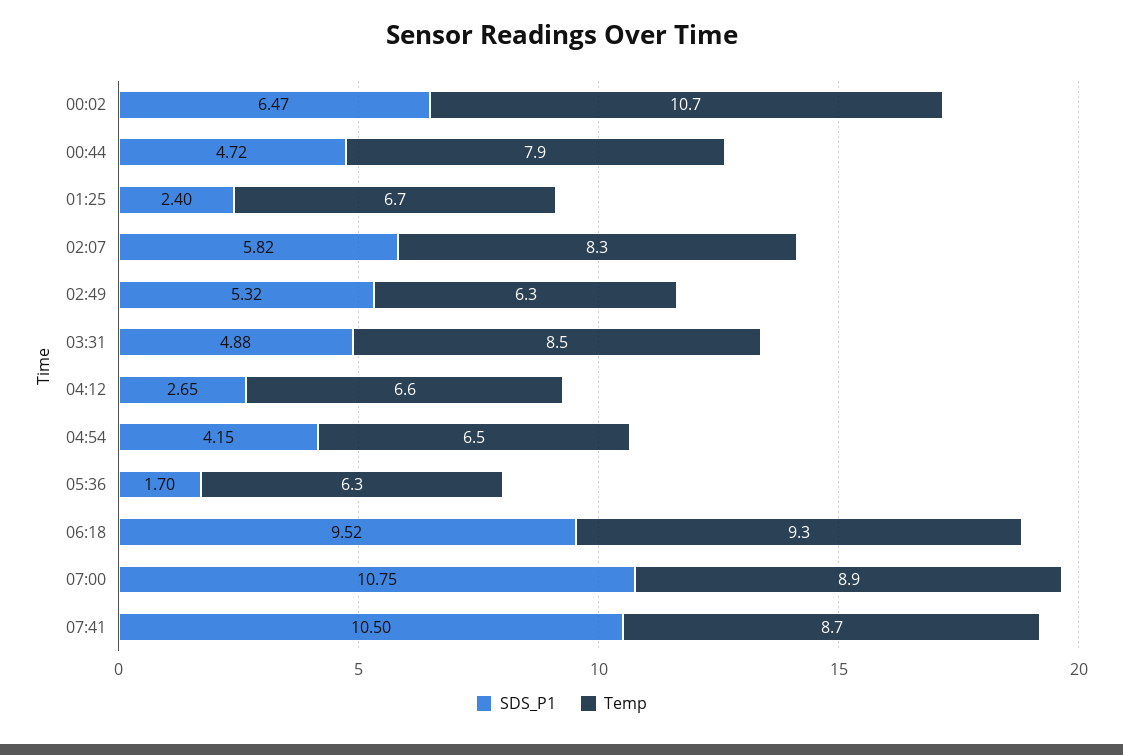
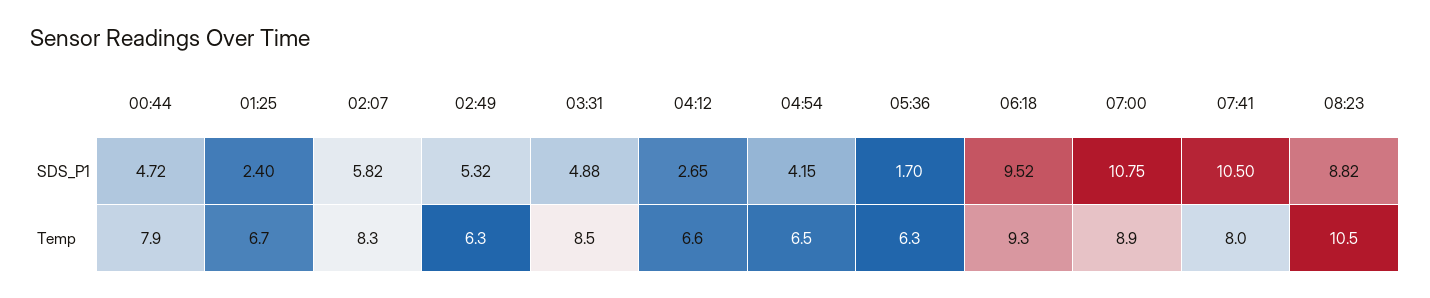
SDS_P1, 00:02: 6.47 -> none
Temp, 00:02: 10.7 -> none
Temp, 07:41: 8.7 -> 8
SDS_P1, 08:23: none -> 8.82
Temp, 08:23: none -> 10.5

